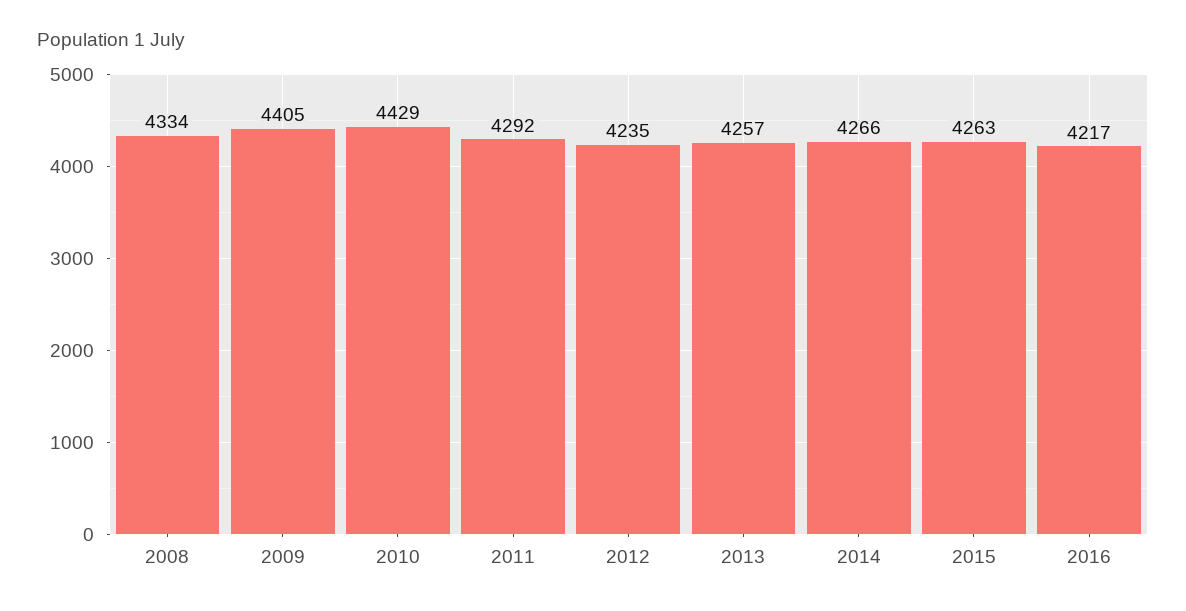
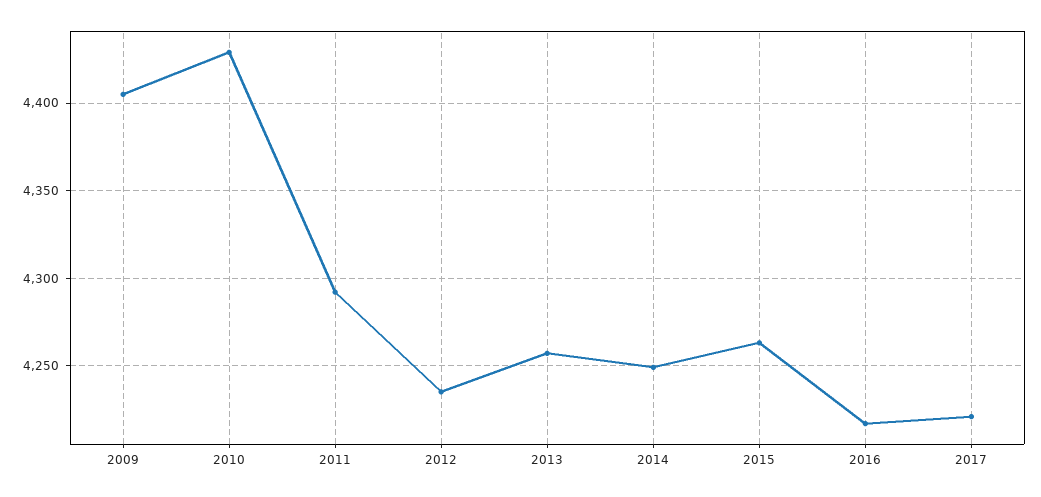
2008: 4334 -> none
2014: 4266 -> 4250
2017: none -> 4220

